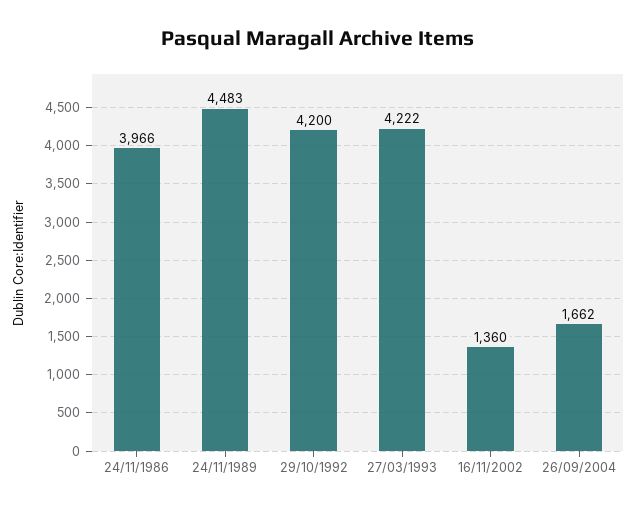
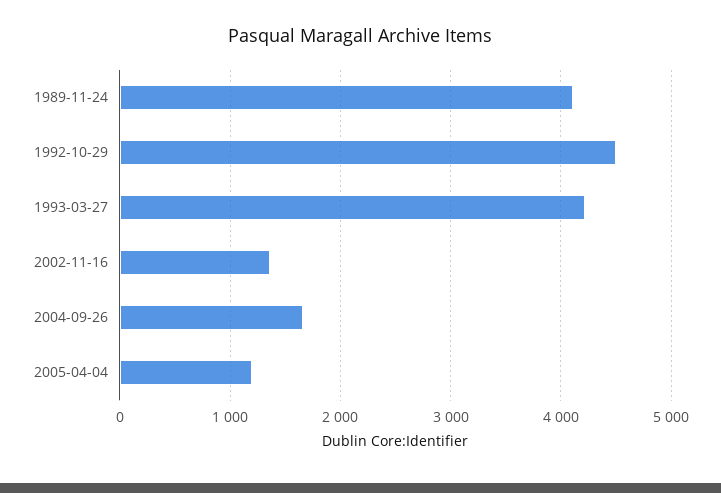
24/11/1986: 3966 -> none
24/11/1989: 4483 -> 4100
29/10/1992: 4200 -> 4500
2005-04-04: none -> 1200

